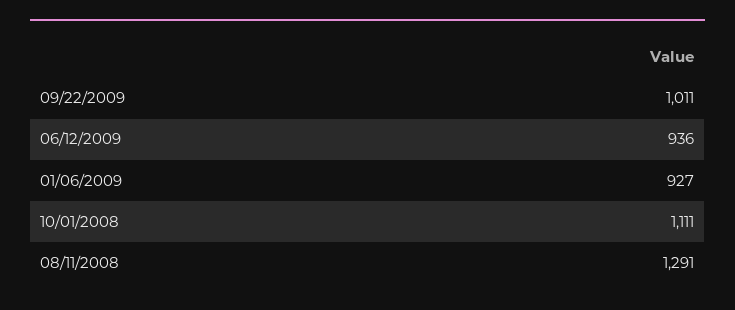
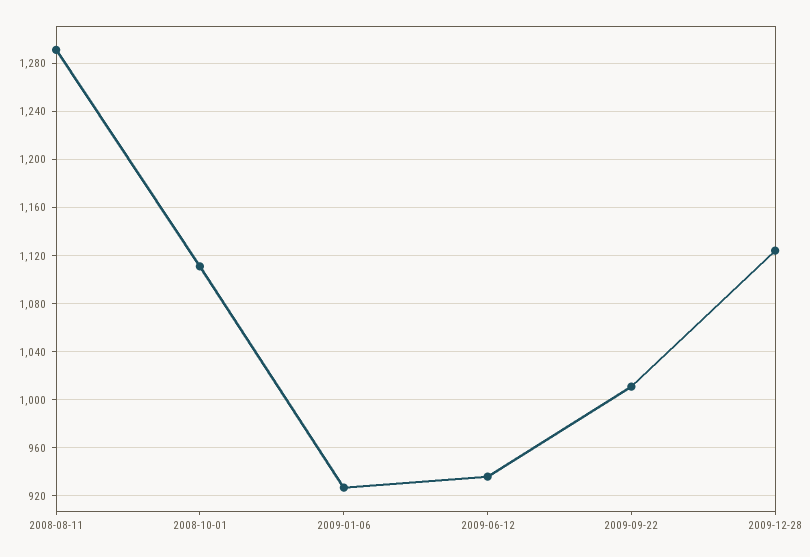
2009-12-28: none -> 1125

